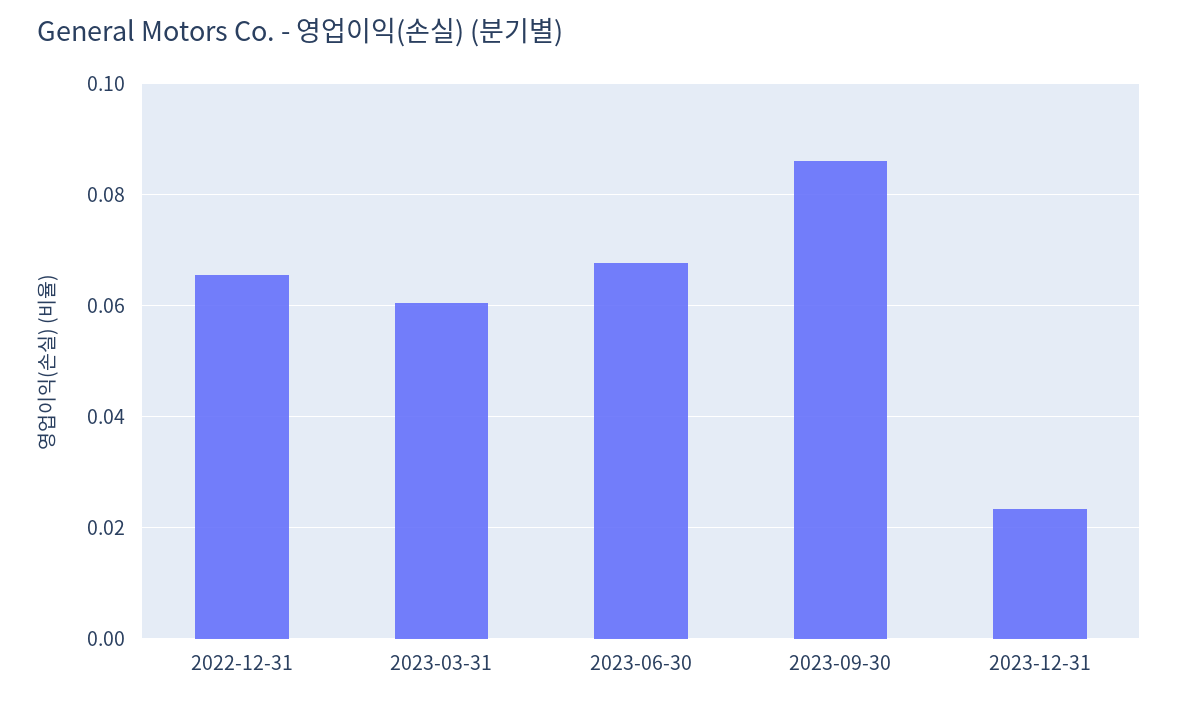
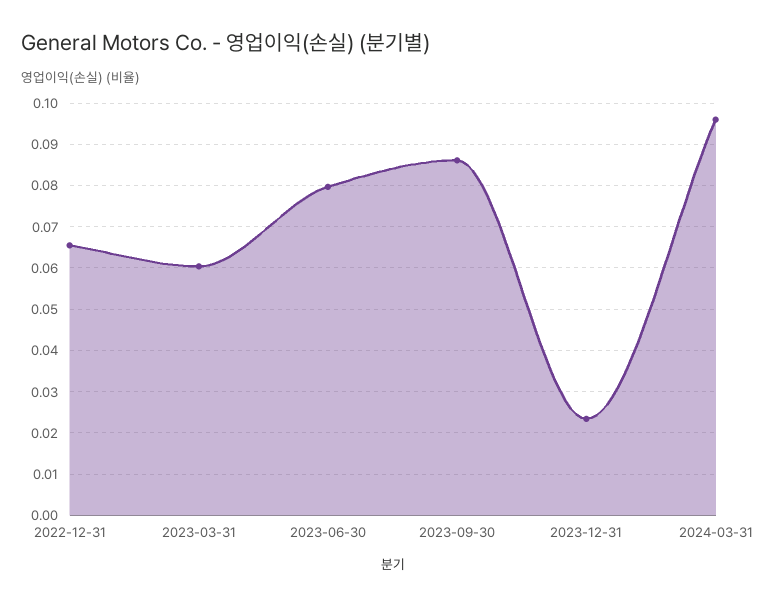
2023-06-30: 0.068 -> 0.08
2024-03-31: none -> 0.096

